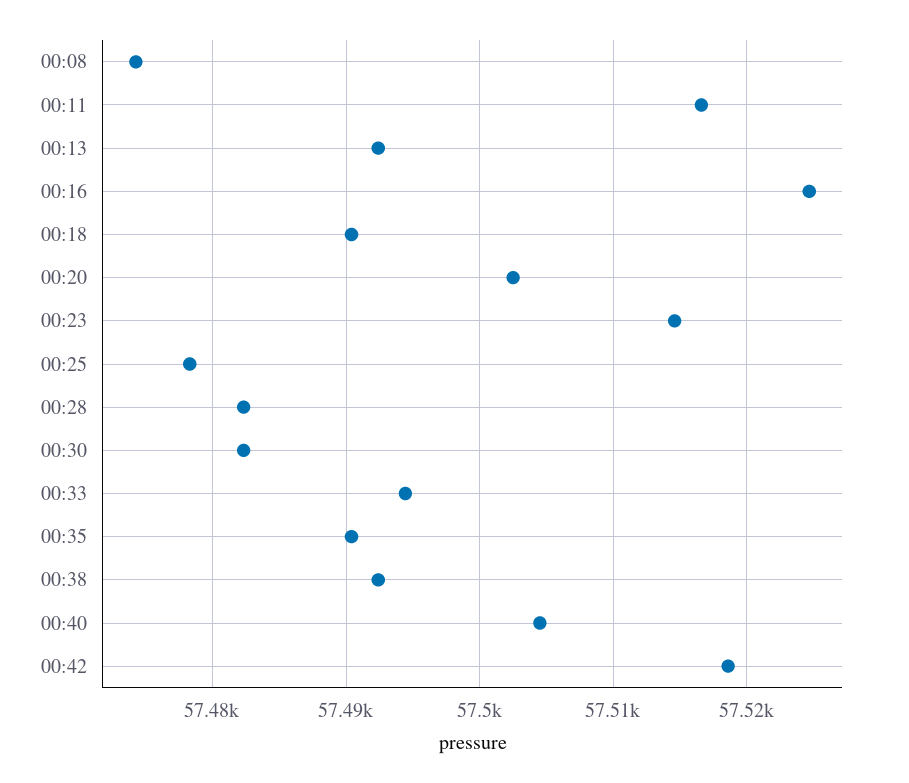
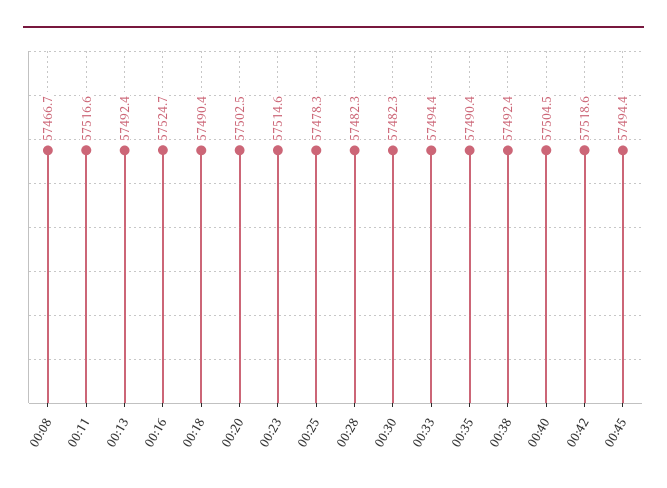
00:08: 57474 -> 57466.7
00:45: none -> 57494.4

